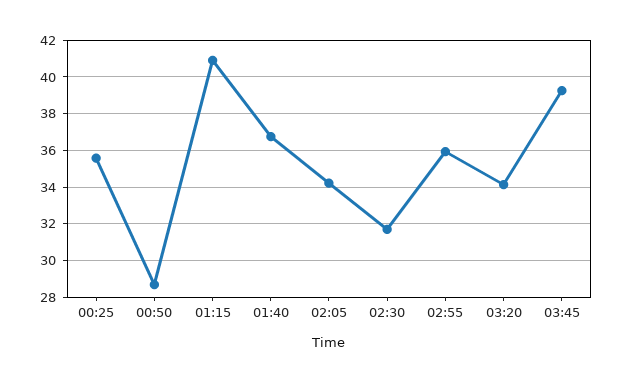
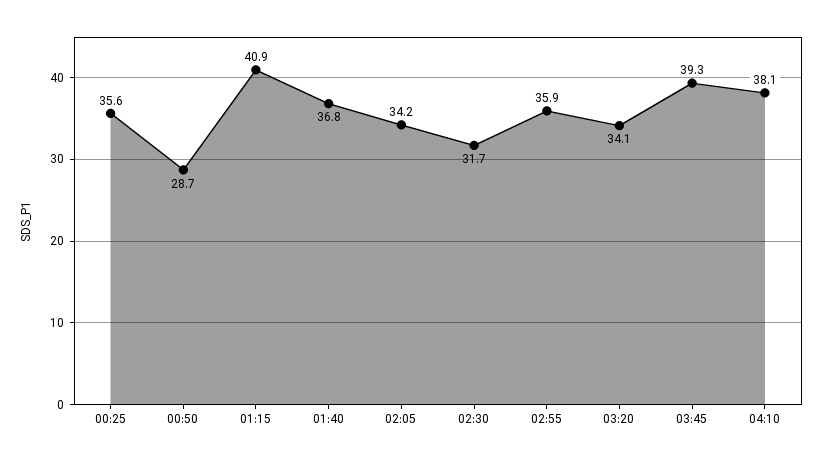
04:10: none -> 38.1

